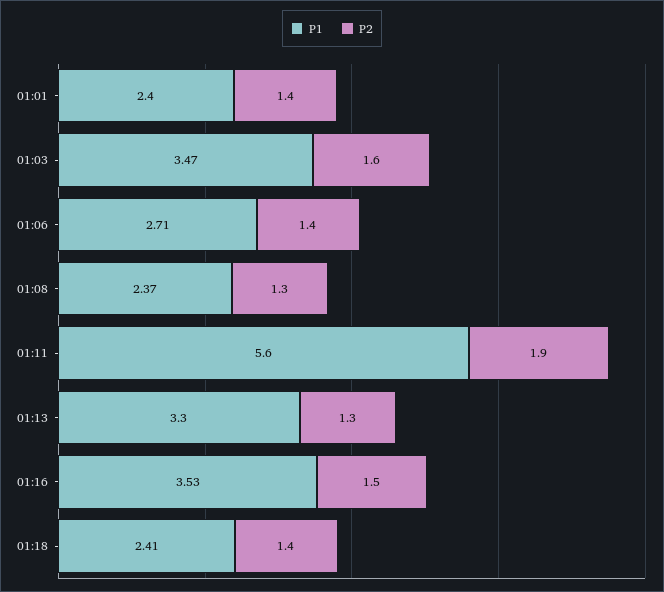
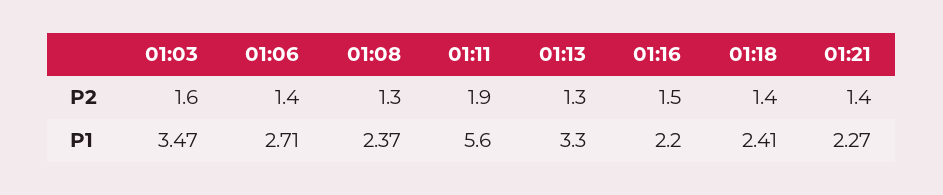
P1, 01:01: 2.4 -> none
P2, 01:01: 1.4 -> none
P1, 01:16: 3.53 -> 2.2
P2, 01:21: none -> 1.4
P1, 01:21: none -> 2.27

